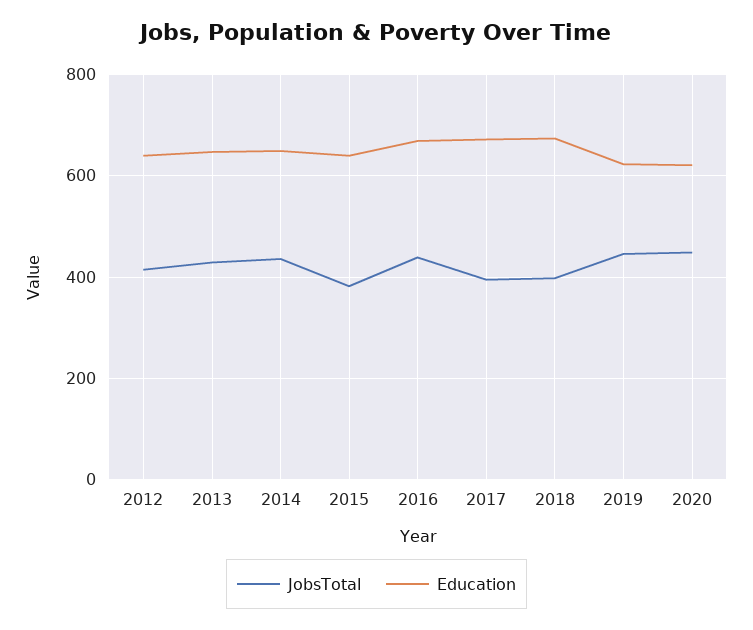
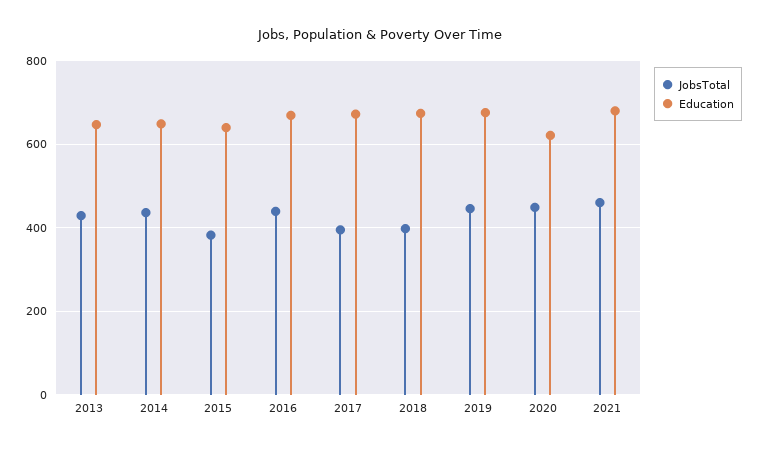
JobsTotal, 2012: 420 -> none
Education, 2012: 640 -> none
Education, 2019: 620 -> 680
JobsTotal, 2021: none -> 460
Education, 2021: none -> 680

